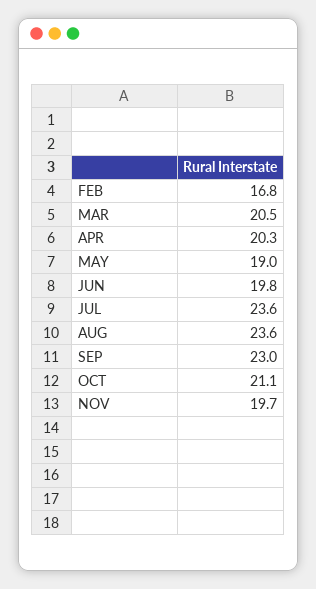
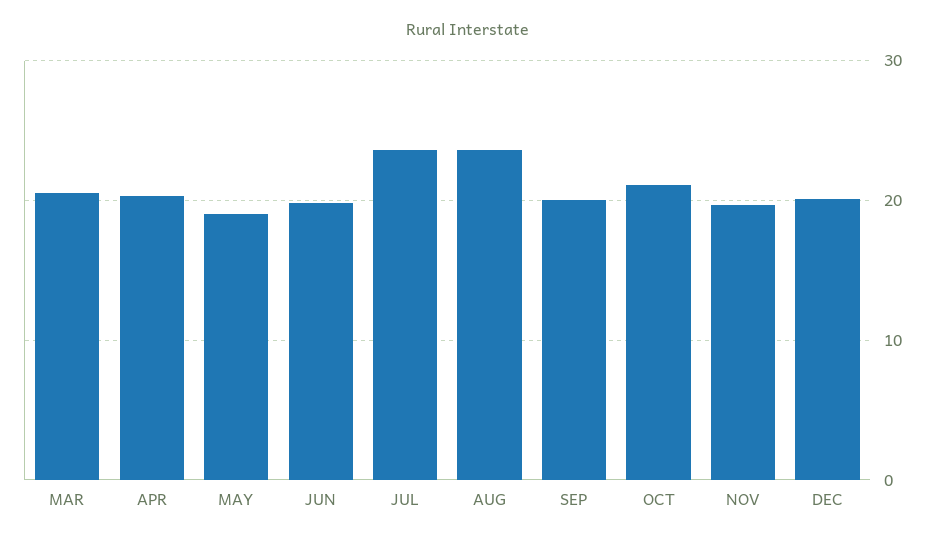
FEB: 16.8 -> none
SEP: 23 -> 20
DEC: none -> 20

